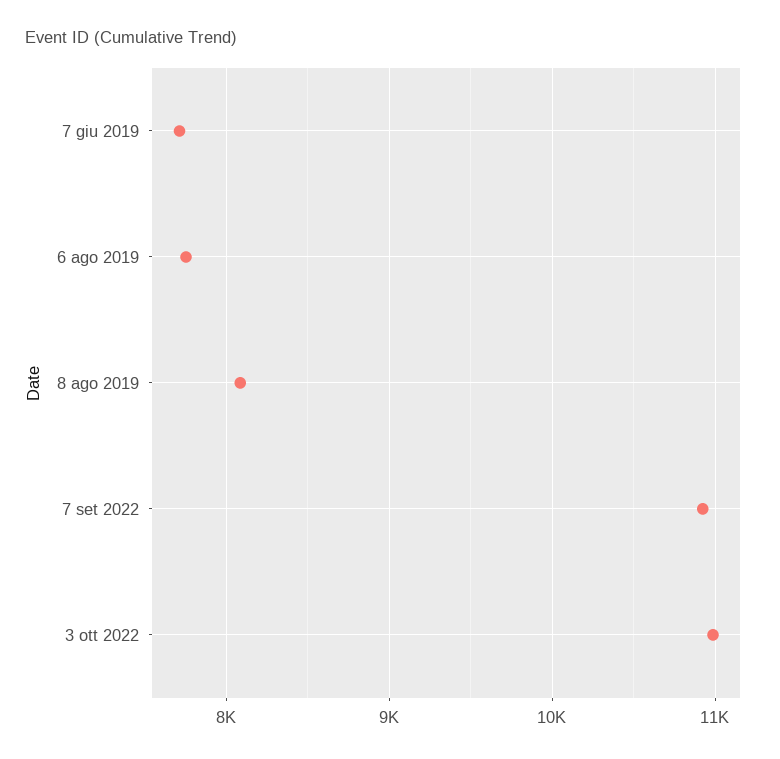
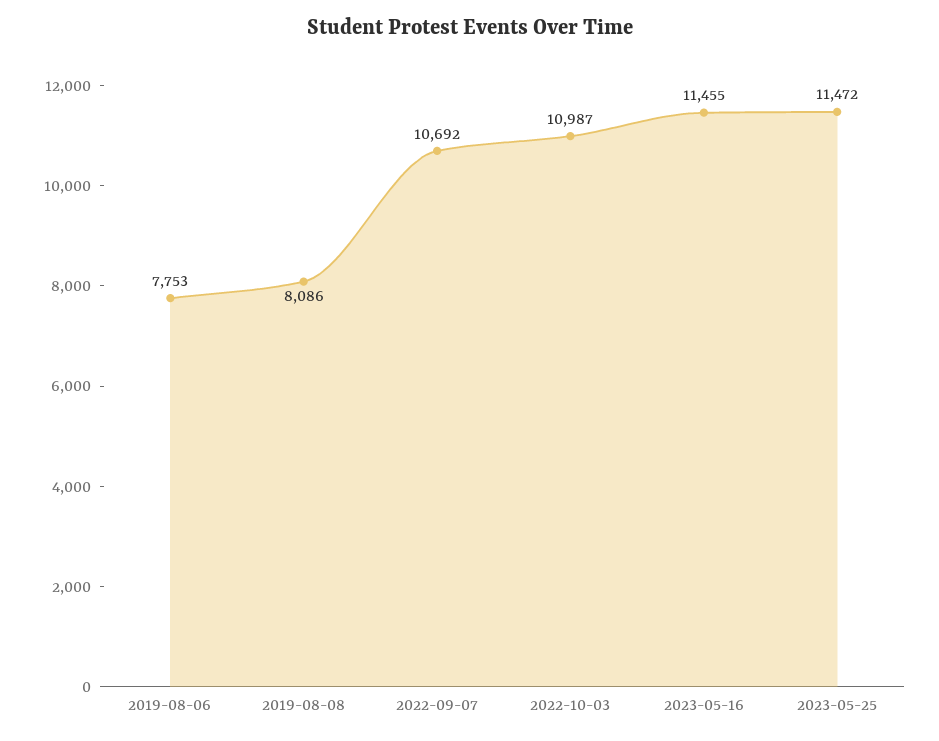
7 giu 2019: 7700 -> none
7 set 2022: 10900 -> 10692
2023-05-16: none -> 11455
2023-05-25: none -> 11472

